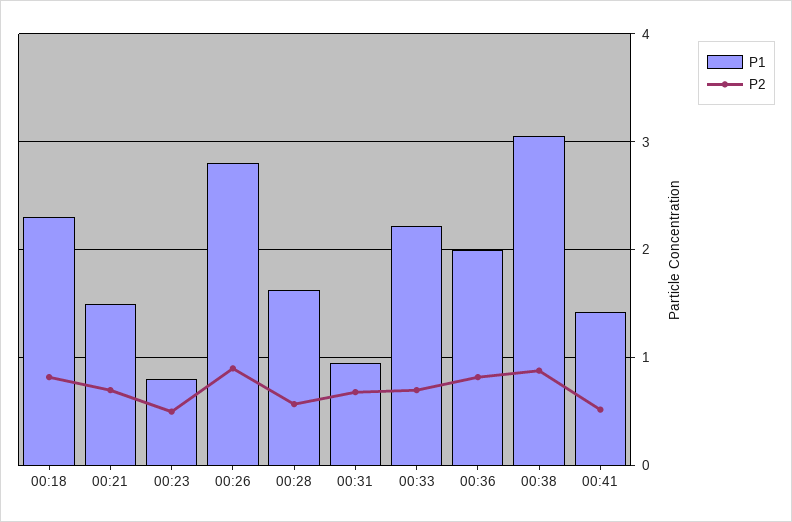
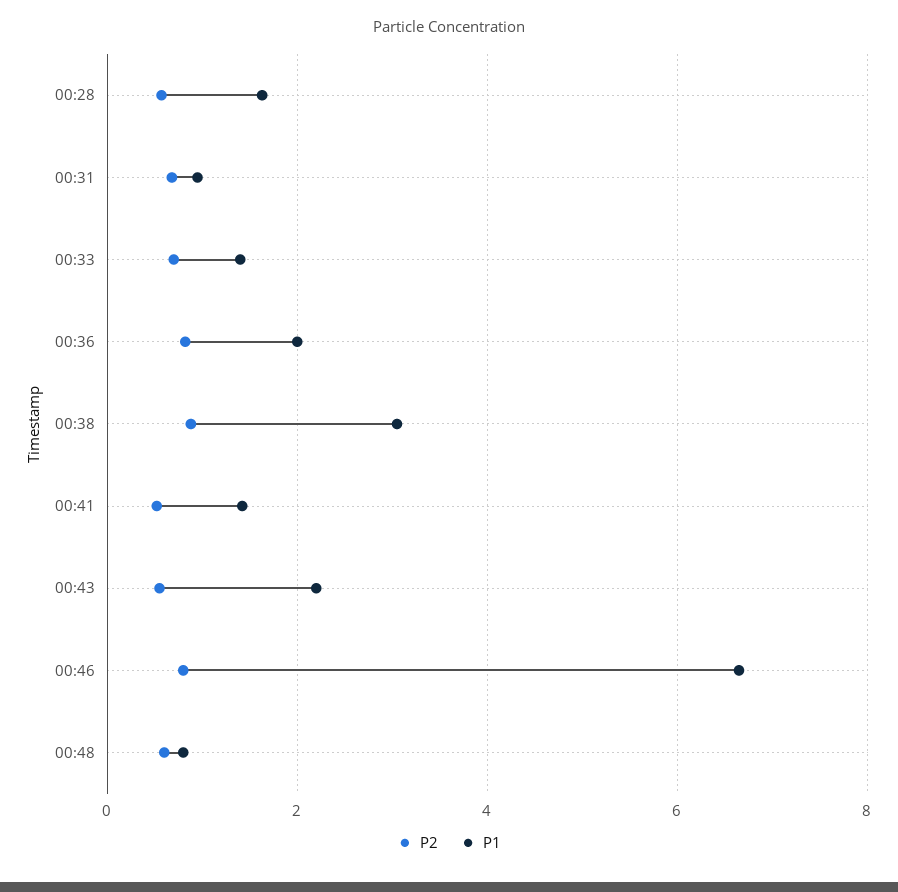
P1, 00:18: 2.3 -> none
P2, 00:18: 0.8 -> none
P1, 00:21: 1.5 -> none
P2, 00:21: 0.7 -> none
P1, 00:23: 0.8 -> none
P2, 00:23: 0.5 -> none
P1, 00:26: 2.8 -> none
P2, 00:26: 0.9 -> none
P1, 00:33: 2.2 -> 1.4
P2, 00:43: none -> 0.6
P1, 00:43: none -> 2.2
P2, 00:46: none -> 0.8
P1, 00:46: none -> 6.6
P2, 00:48: none -> 0.6
P1, 00:48: none -> 0.8

